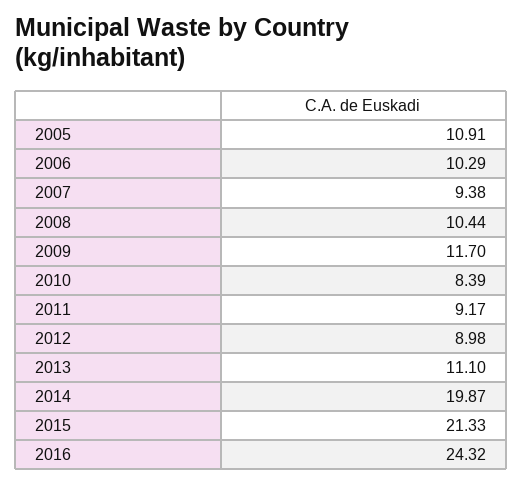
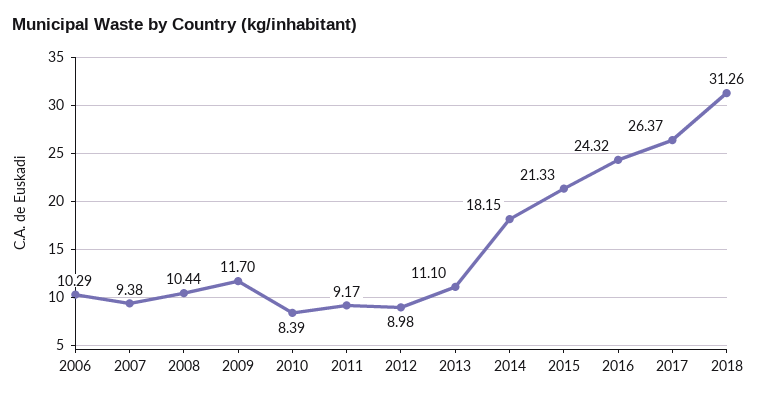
2005: 10.91 -> none
2014: 19.87 -> 18.15
2017: none -> 26.37
2018: none -> 31.26

